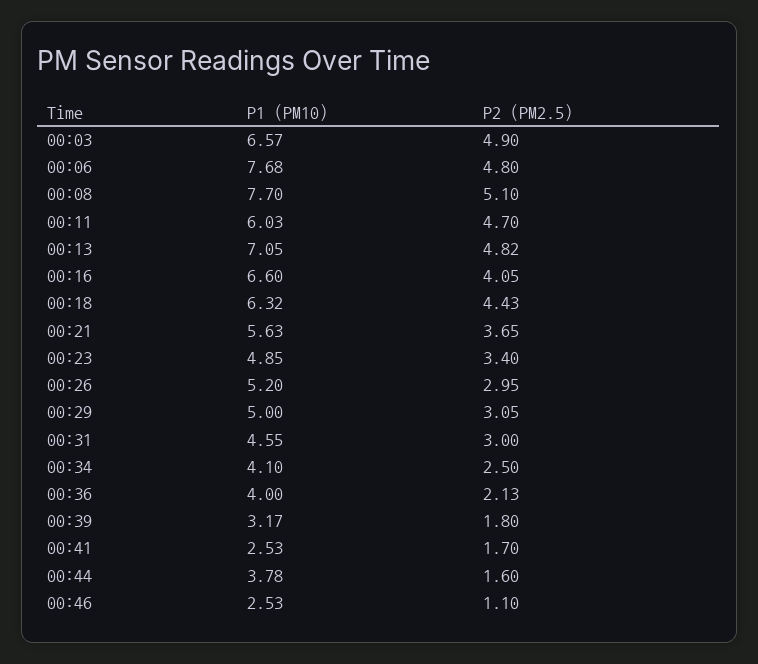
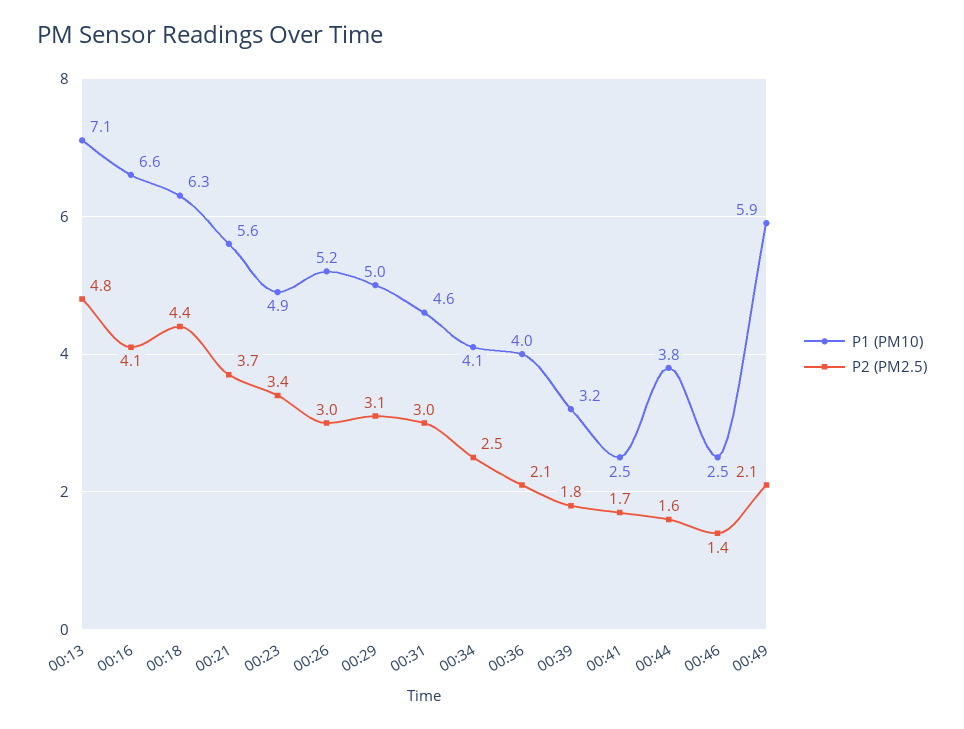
P1 (PM10), 00:03: 6.57 -> none
P2 (PM2.5), 00:03: 4.9 -> none
P1 (PM10), 00:06: 7.68 -> none
P2 (PM2.5), 00:06: 4.8 -> none
P1 (PM10), 00:08: 7.7 -> none
P2 (PM2.5), 00:08: 5.1 -> none
P1 (PM10), 00:11: 6.03 -> none
P2 (PM2.5), 00:11: 4.7 -> none
P2 (PM2.5), 00:46: 1.1 -> 1.4
P1 (PM10), 00:49: none -> 5.9
P2 (PM2.5), 00:49: none -> 2.1

